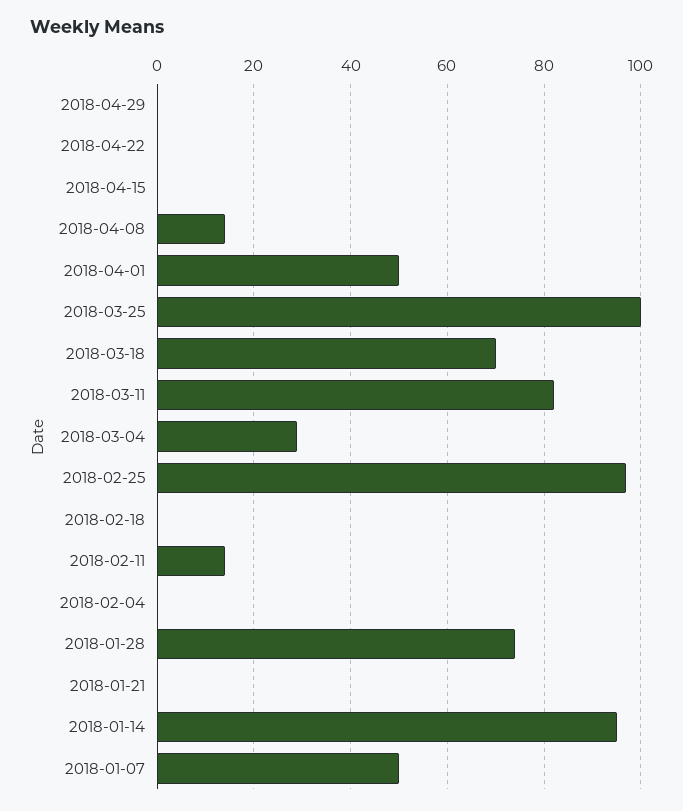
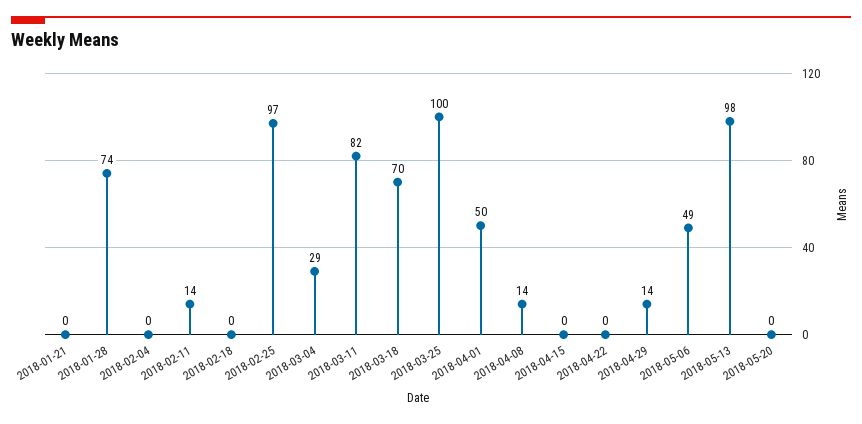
2018-04-29: 0 -> 14
2018-01-14: 95 -> none
2018-01-07: 50 -> none
2018-05-06: none -> 49
2018-05-13: none -> 98
2018-05-20: none -> 0

